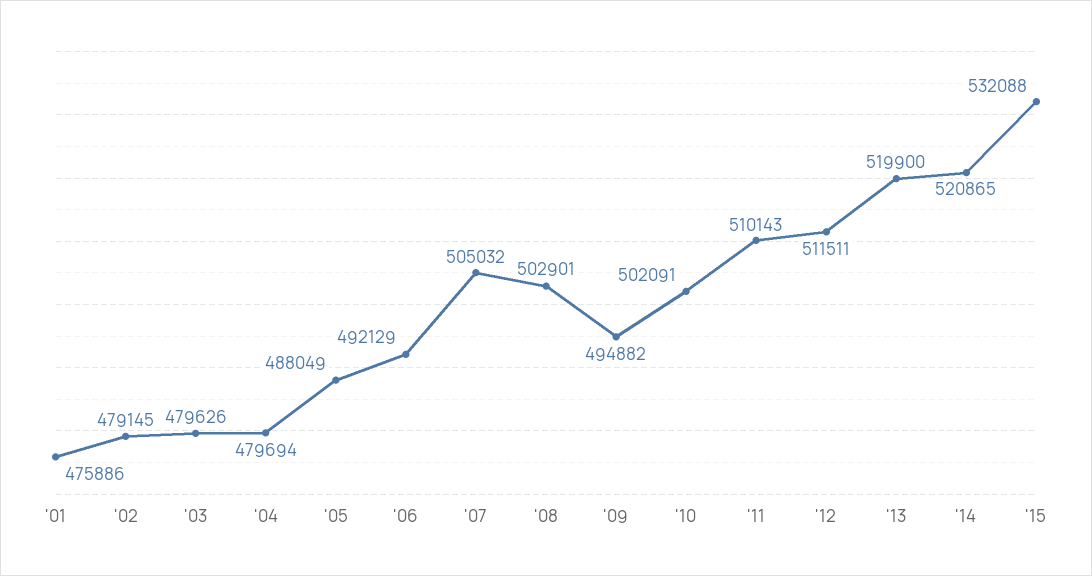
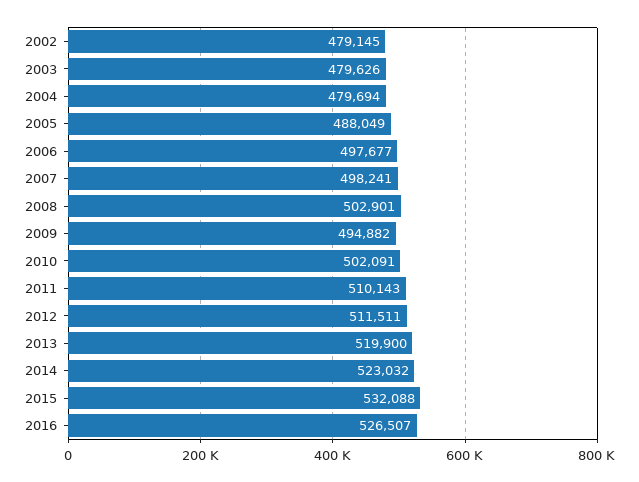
'01: 475886 -> none
'06: 492129 -> 497677
'07: 505032 -> 498241
'14: 520865 -> 523032
2016: none -> 526507

